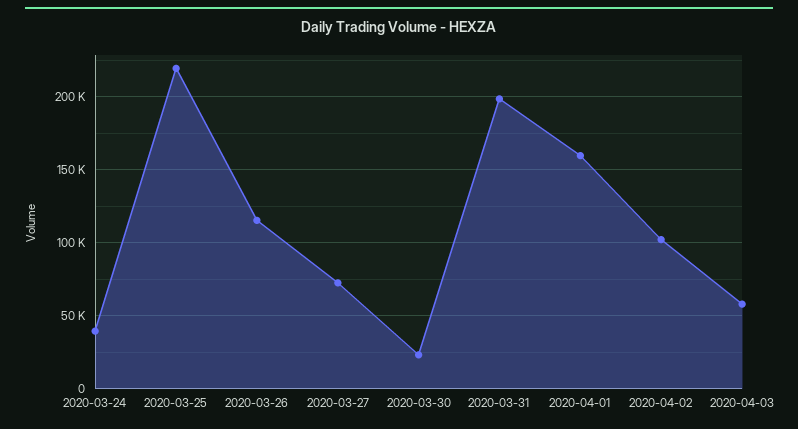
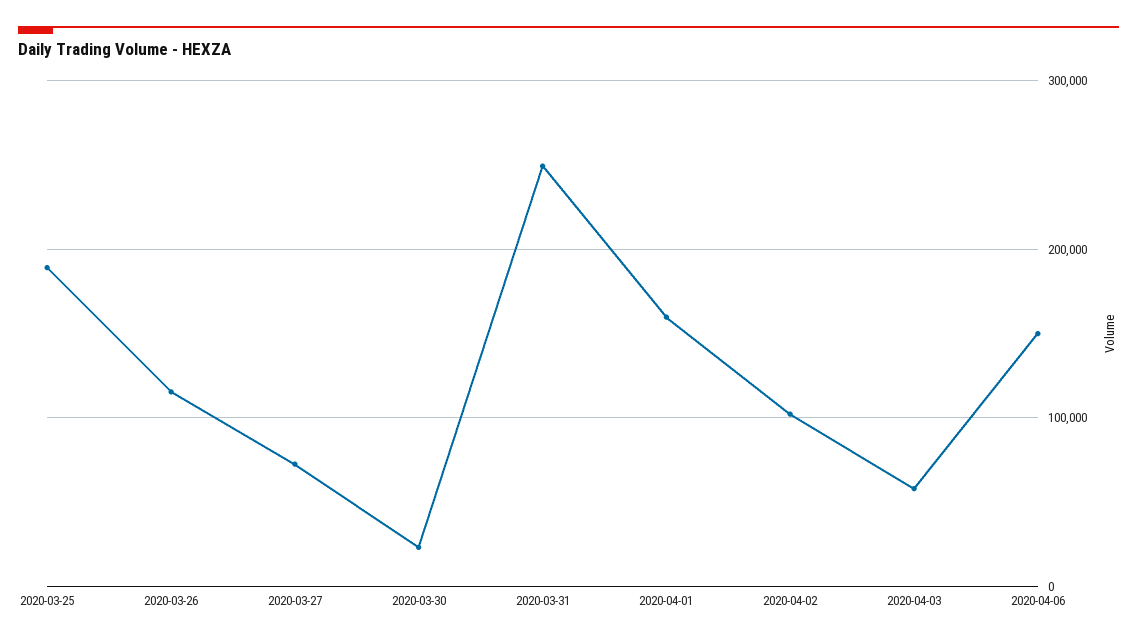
2020-03-24: 40000 -> none
2020-03-25: 220000 -> 190000
2020-03-31: 200000 -> 250000
2020-04-06: none -> 150000

